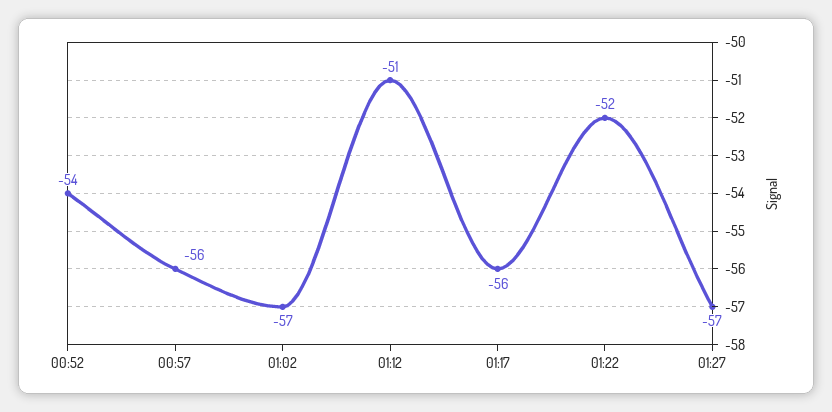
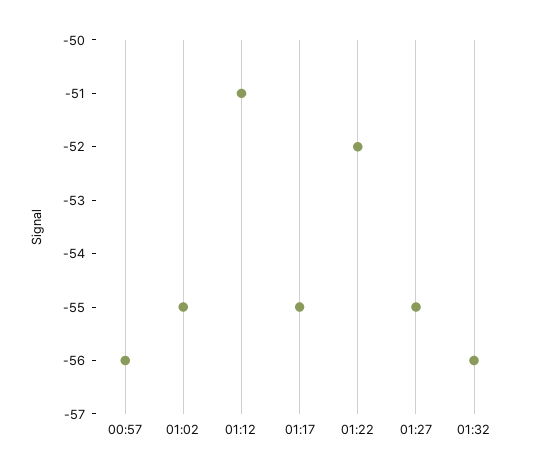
00:52: -54 -> none
01:02: -57 -> -55
01:17: -56 -> -55
01:27: -57 -> -55
01:32: none -> -56

